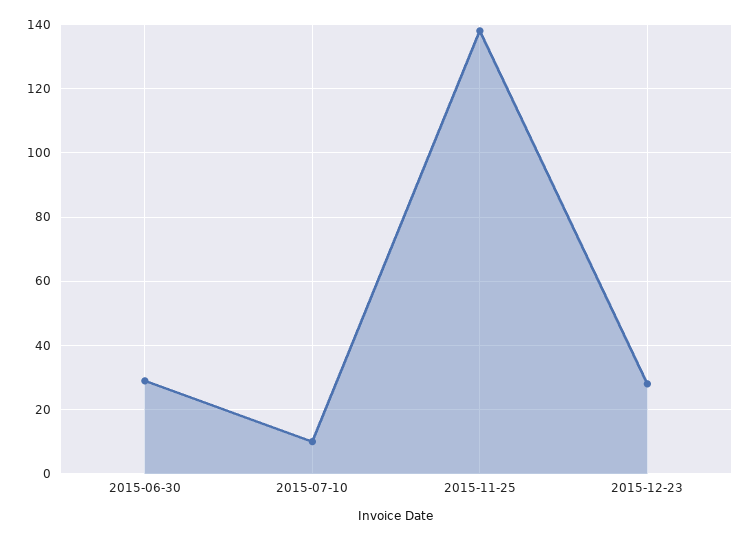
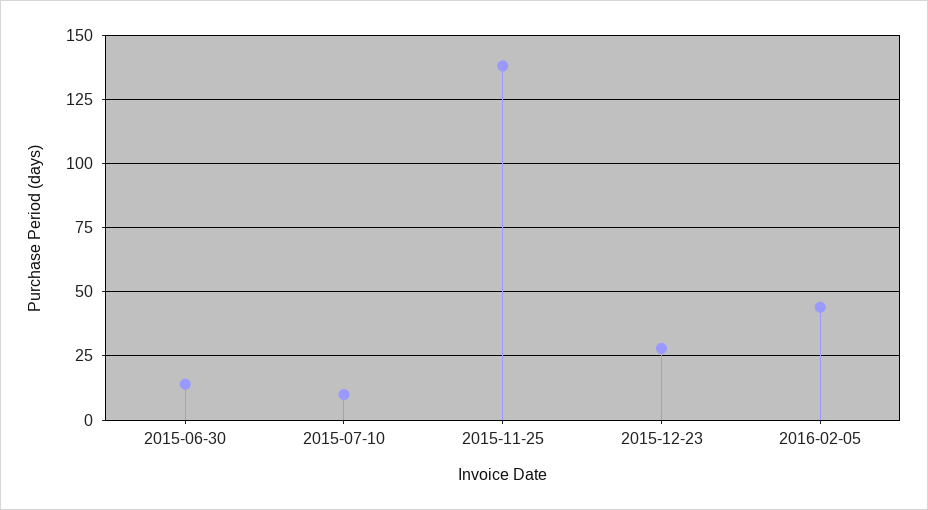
2015-06-30: 30 -> 15
2016-02-05: none -> 45

